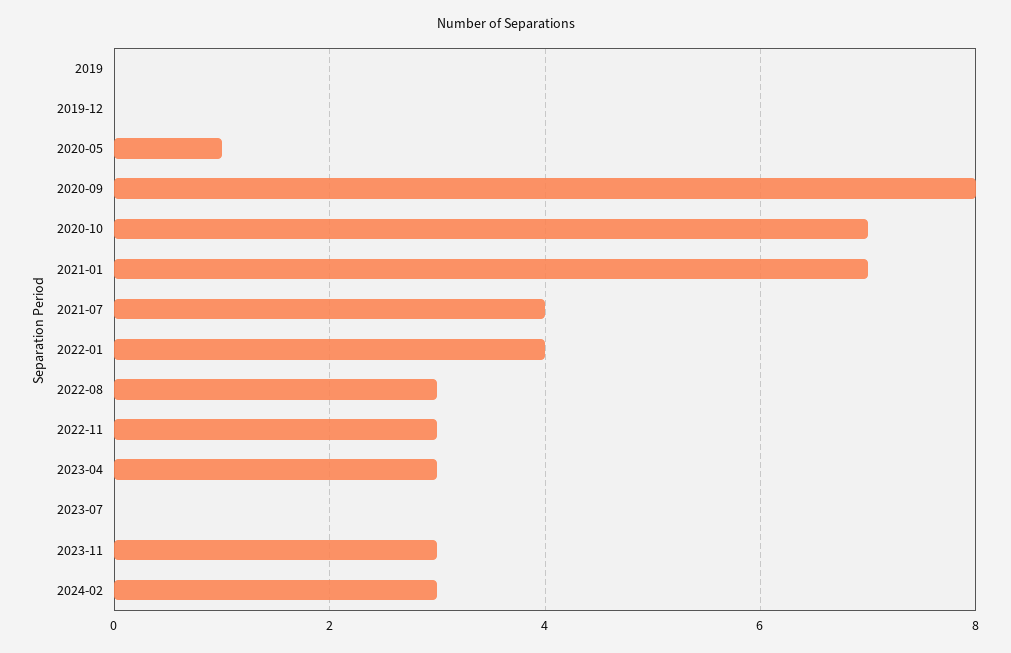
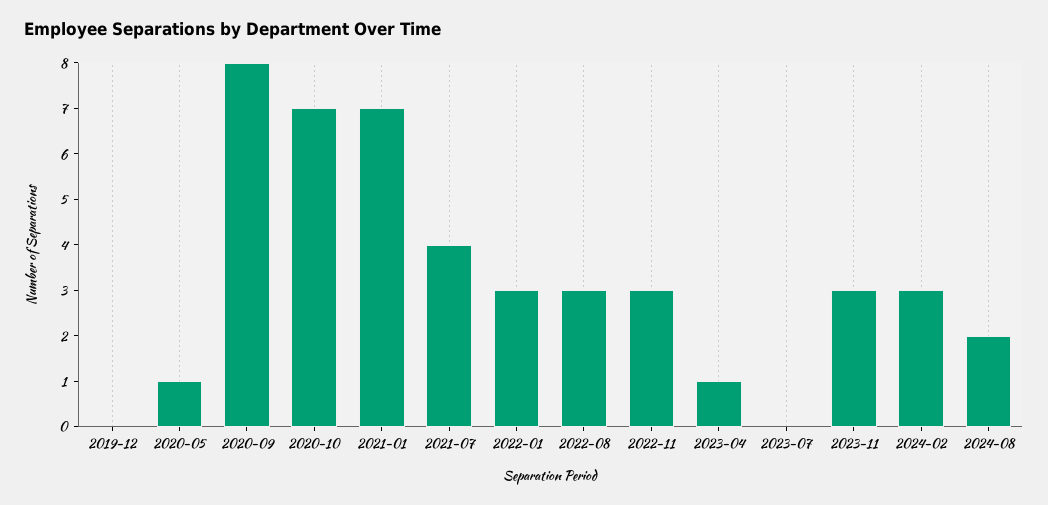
2019: 0 -> none
2022-01: 4 -> 3
2023-04: 3 -> 1
2024-08: none -> 2

